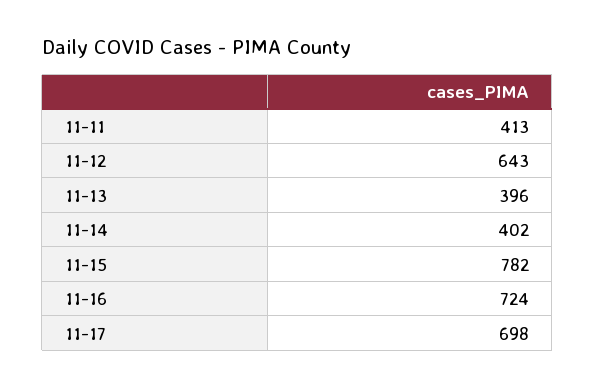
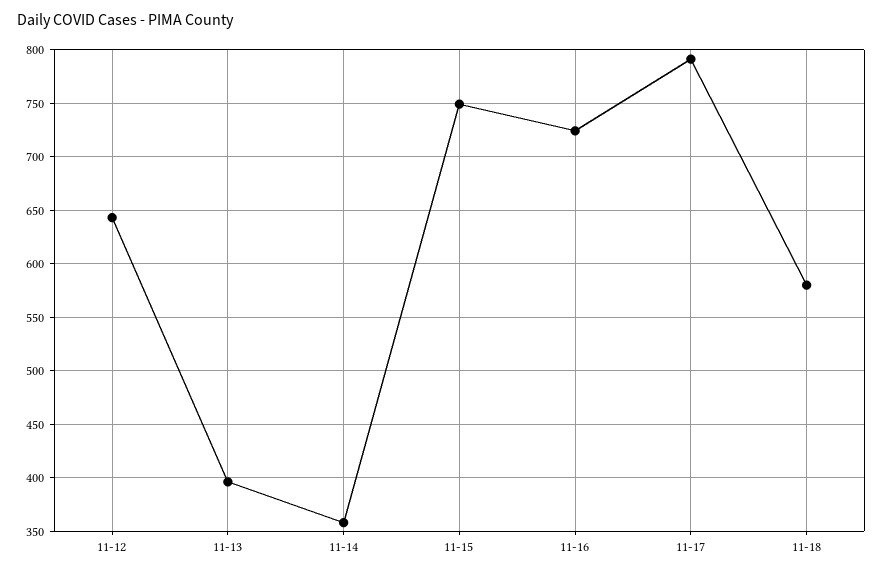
11-11: 413 -> none
11-14: 402 -> 360
11-15: 782 -> 750
11-17: 698 -> 790
11-18: none -> 580

